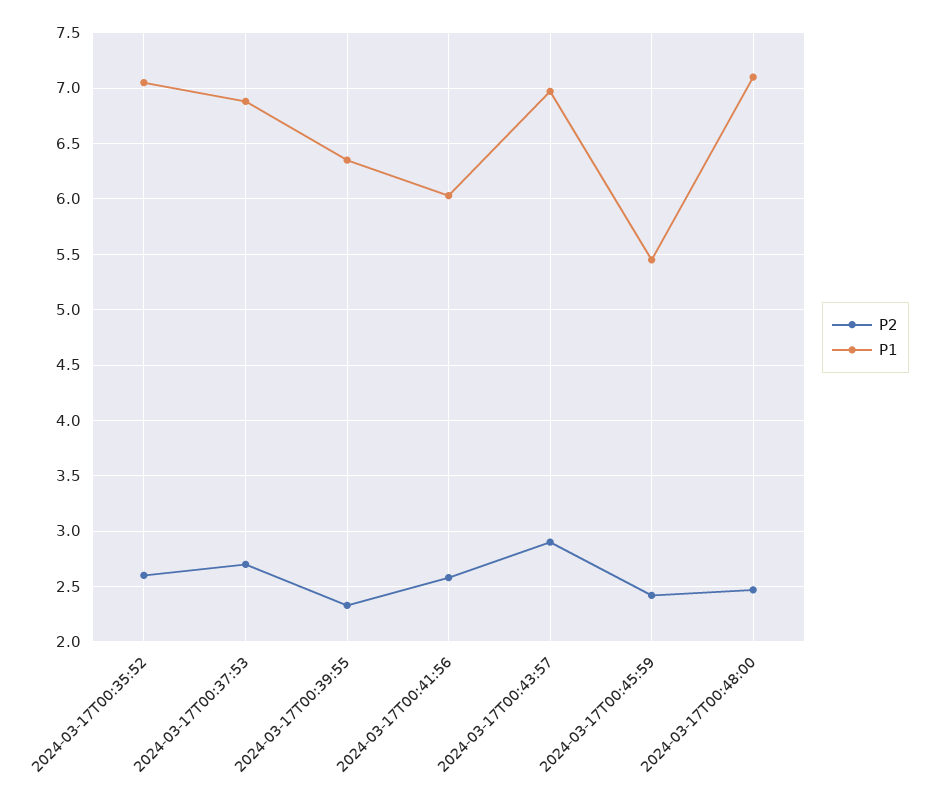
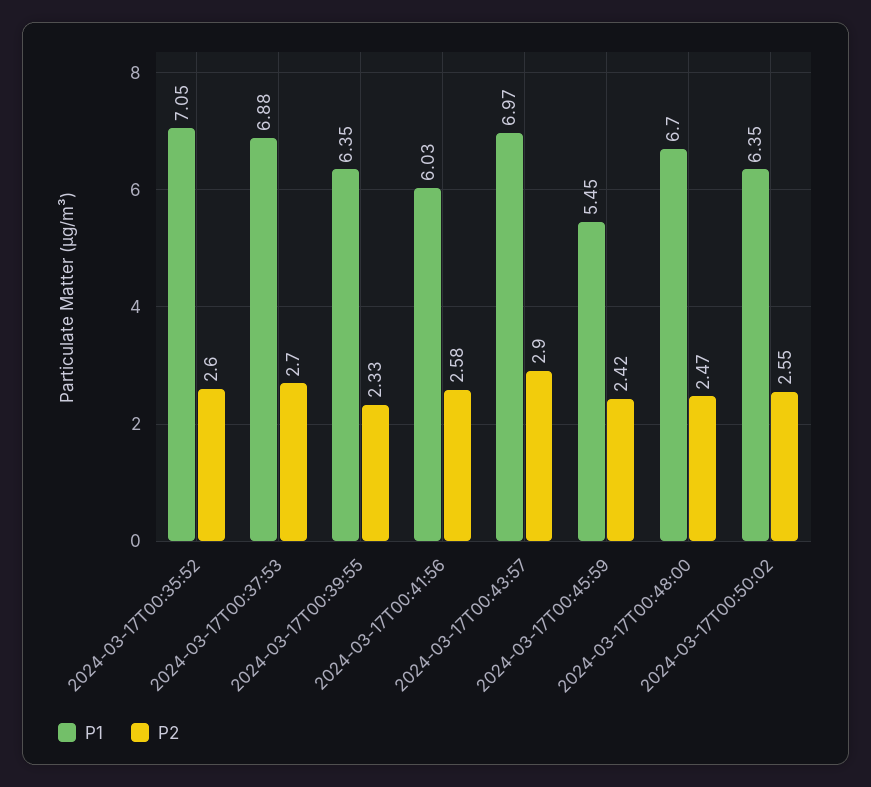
P1, 2024-03-17T00:48:00: 7.1 -> 6.7
P1, 2024-03-17T00:50:02: none -> 6.35
P2, 2024-03-17T00:50:02: none -> 2.55

